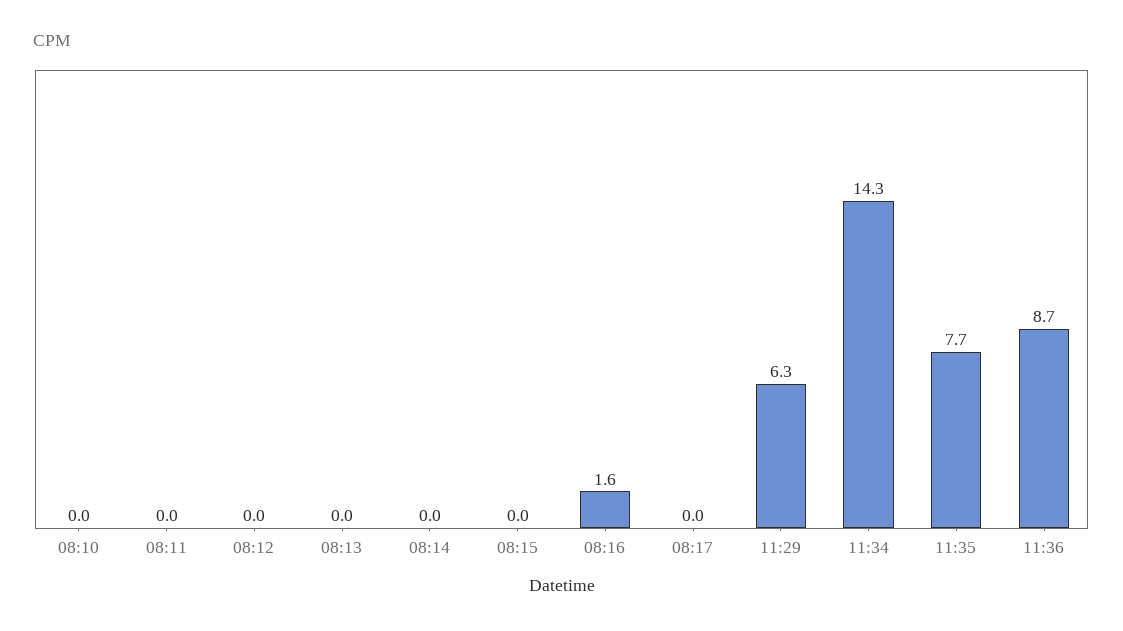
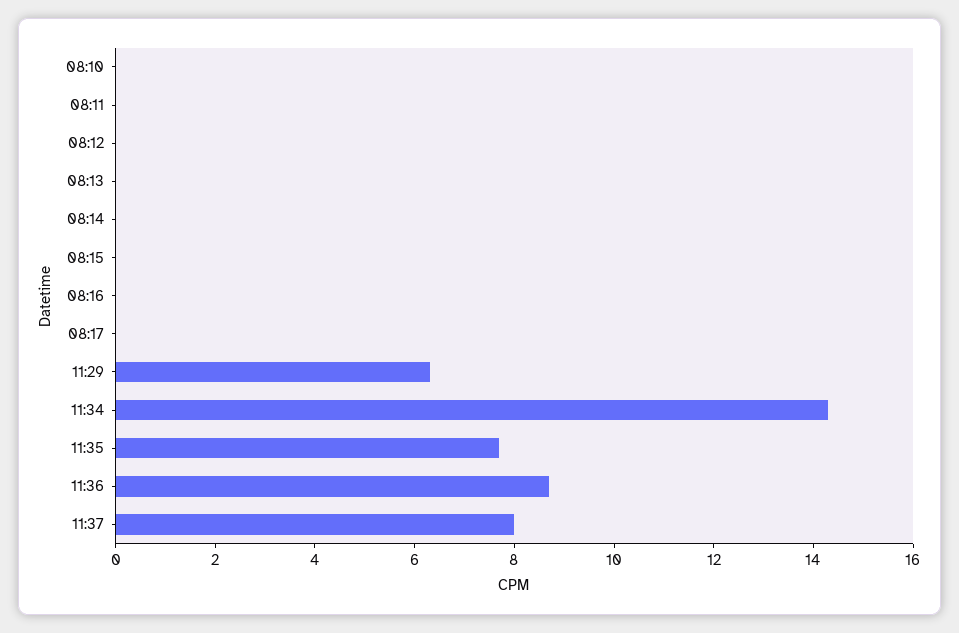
08:16: 1.6 -> 0
11:37: none -> 8

